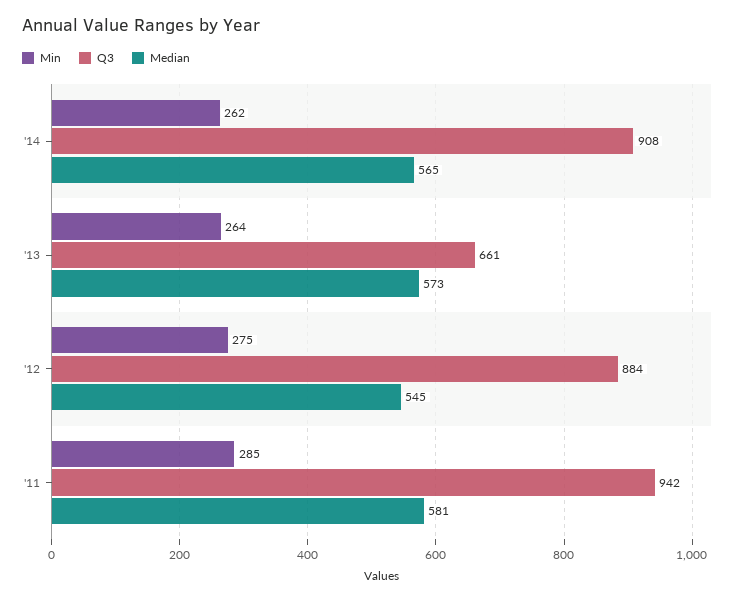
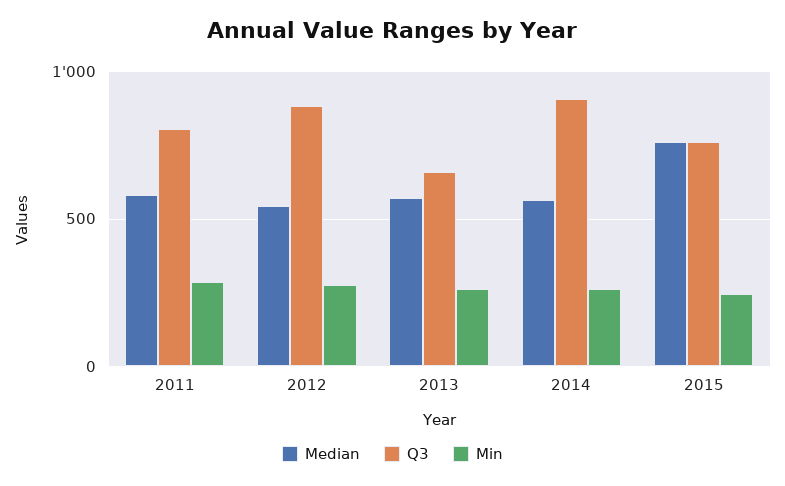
Q3, '11: 942 -> 800
Median, 2015: none -> 750
Q3, 2015: none -> 750
Min, 2015: none -> 250

